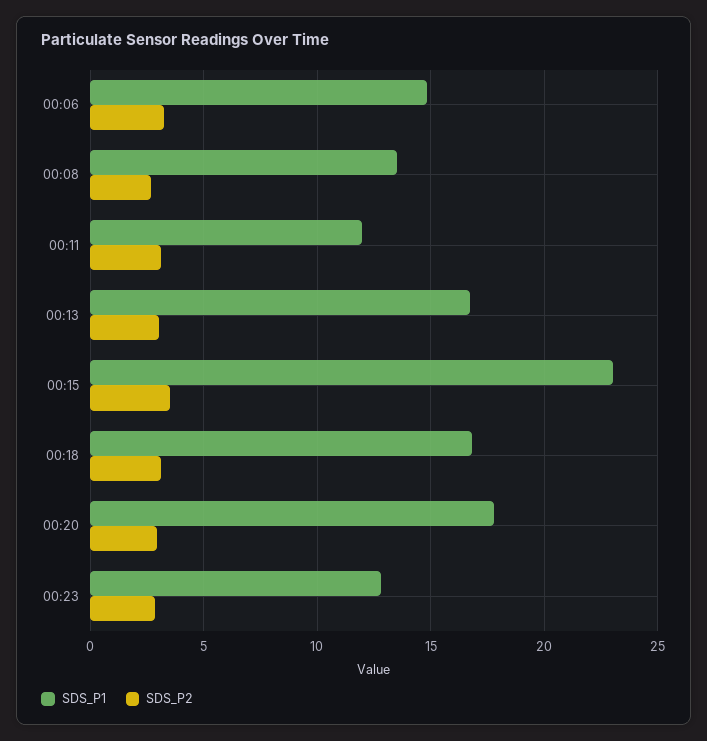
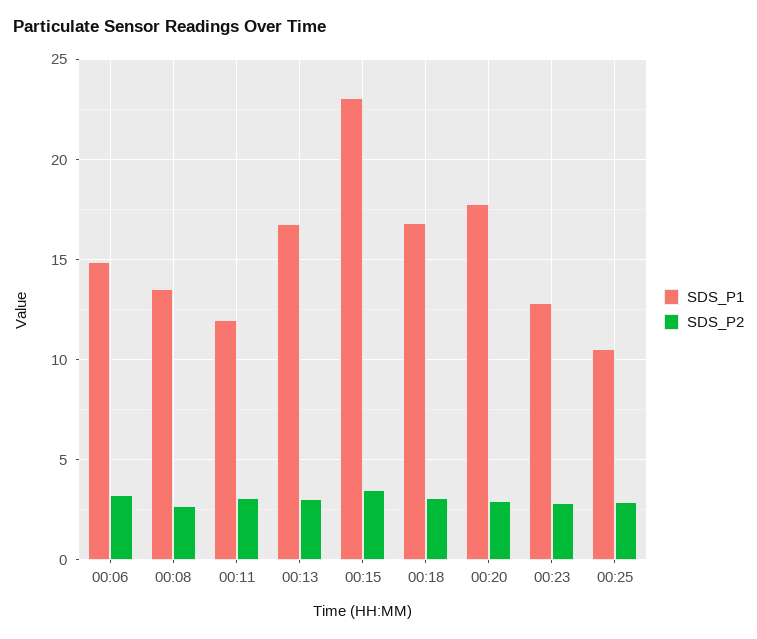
SDS_P1, 00:25: none -> 10.5
SDS_P2, 00:25: none -> 3

